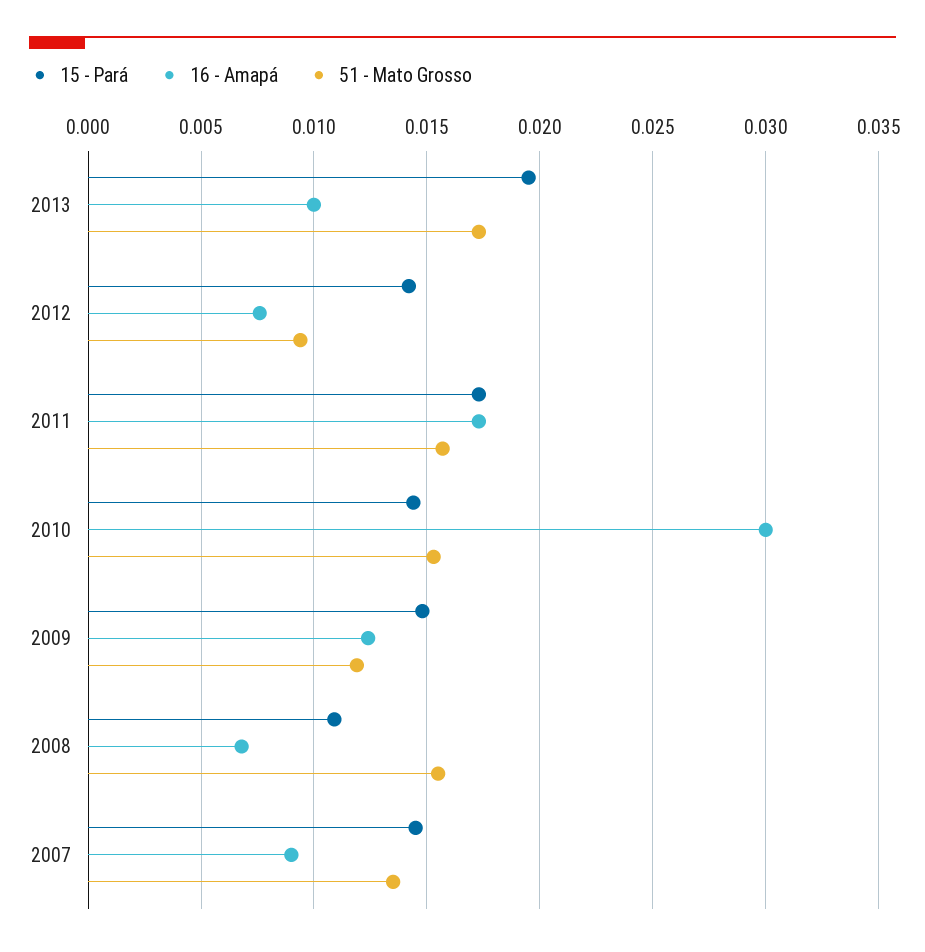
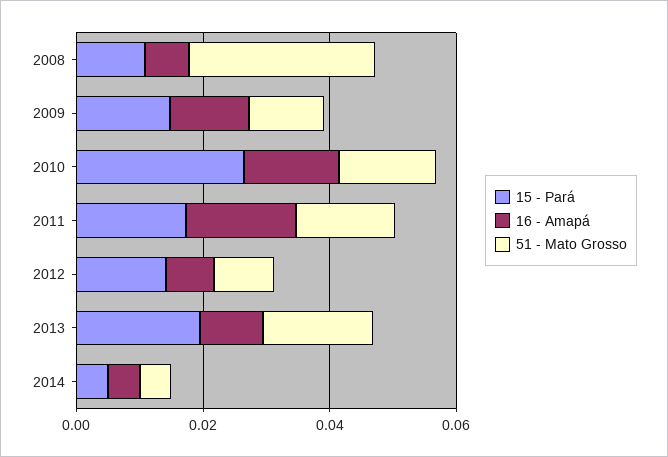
15 - Pará, 2010: 0.0145 -> 0.025
16 - Amapá, 2010: 0.03 -> 0.015
51 - Mato Grosso, 2008: 0.0155 -> 0.03
15 - Pará, 2007: 0.0145 -> none
16 - Amapá, 2007: 0.009 -> none
51 - Mato Grosso, 2007: 0.0135 -> none
15 - Pará, 2014: none -> 0.005
16 - Amapá, 2014: none -> 0.005
51 - Mato Grosso, 2014: none -> 0.005

